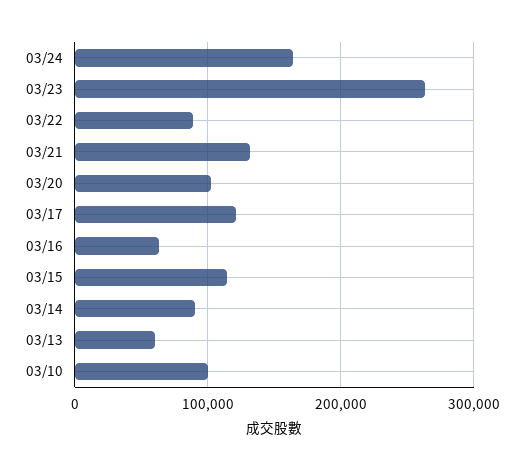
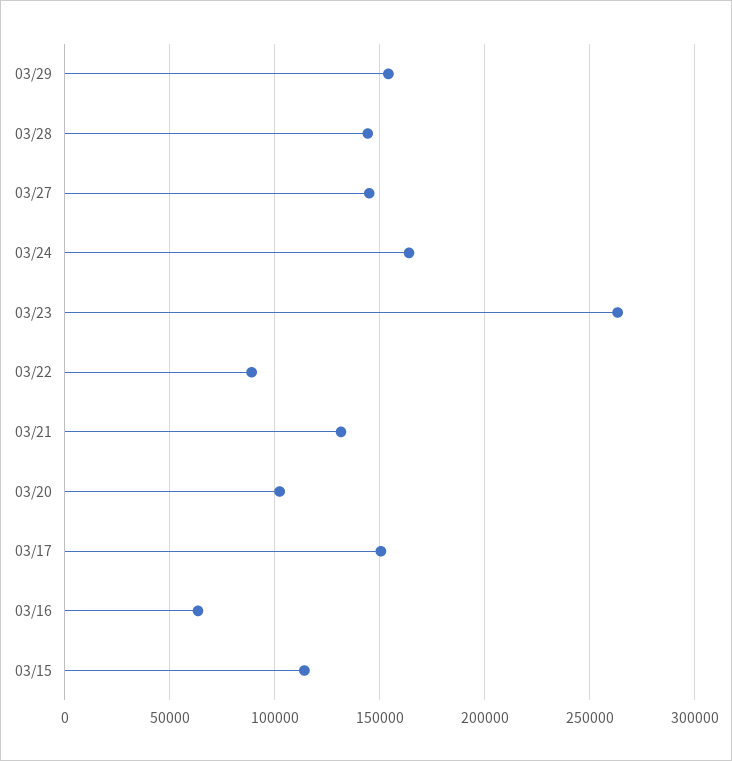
03/17: 120000 -> 150000
03/14: 90000 -> none
03/13: 60000 -> none
03/10: 100000 -> none
03/29: none -> 155000
03/28: none -> 145000
03/27: none -> 145000

